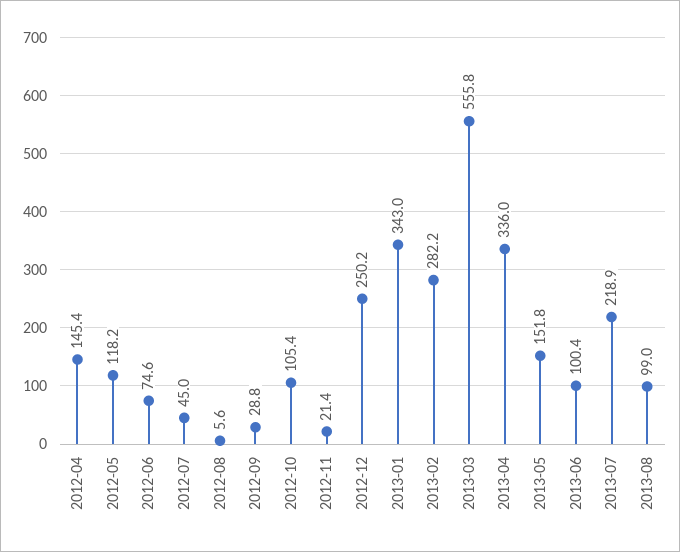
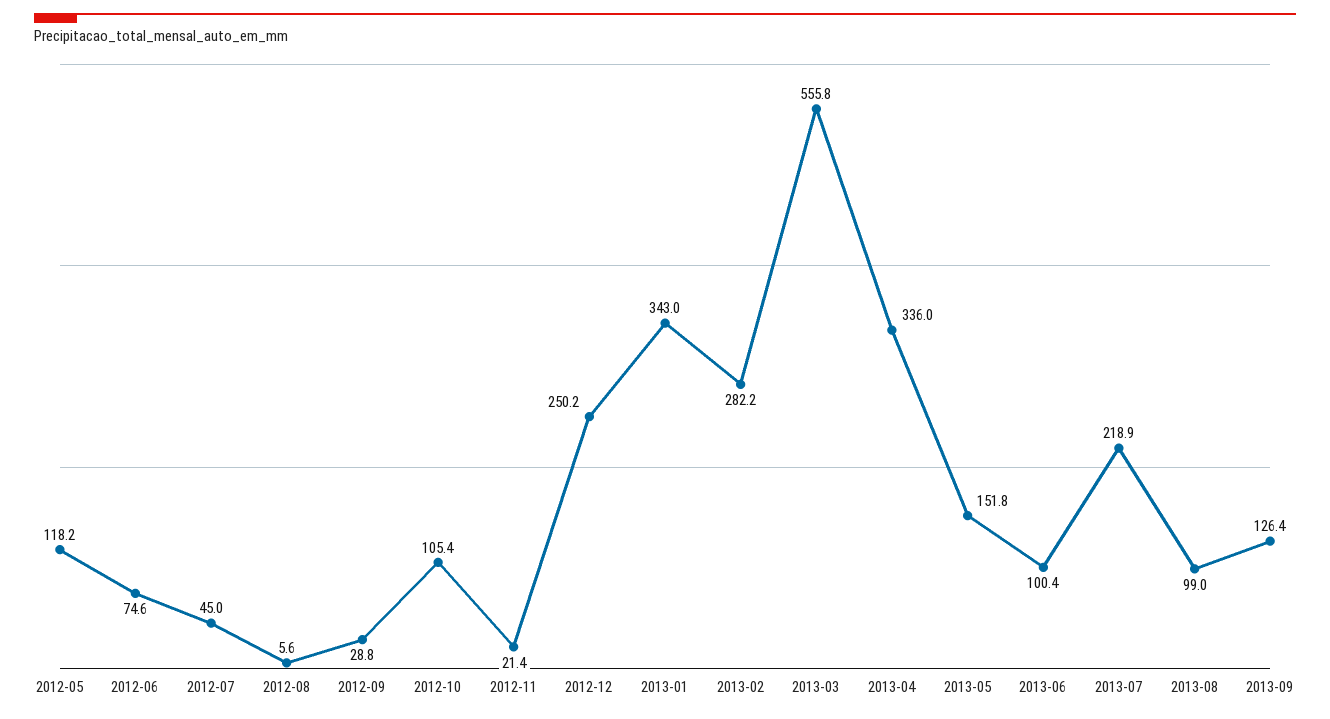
2012-04: 145.4 -> none
2013-09: none -> 126.4

